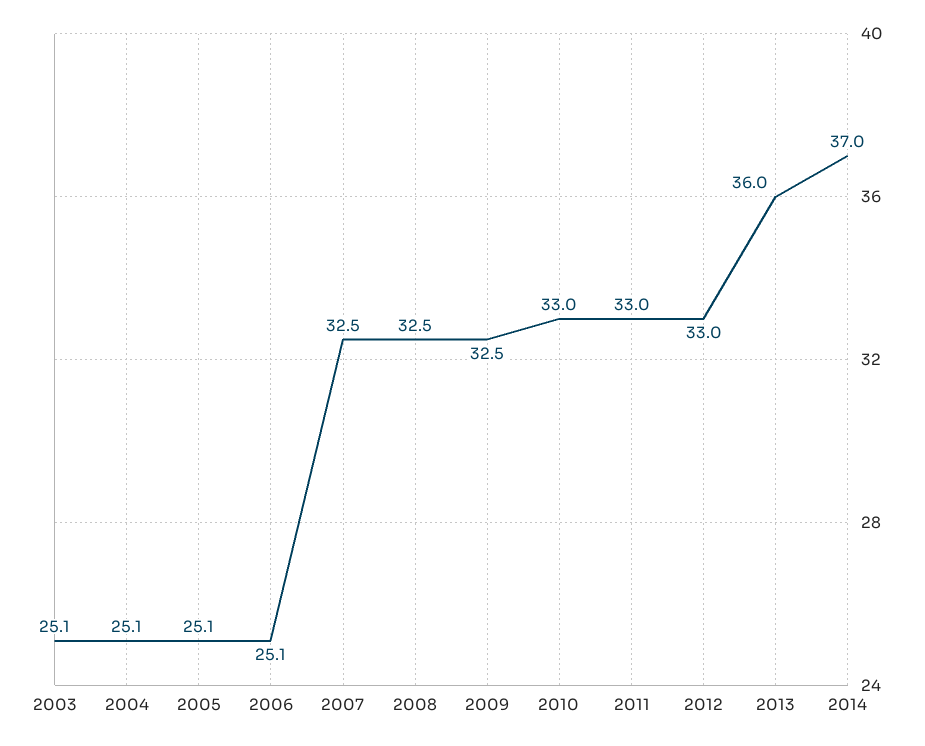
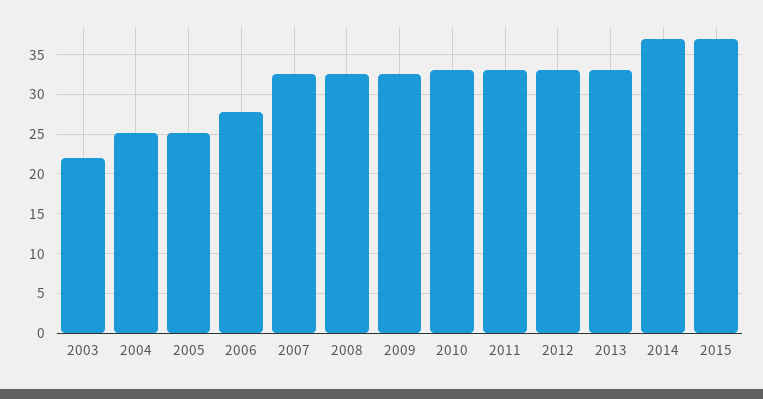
2003: 25.1 -> 22
2006: 25.1 -> 28
2013: 36 -> 33
2015: none -> 37

